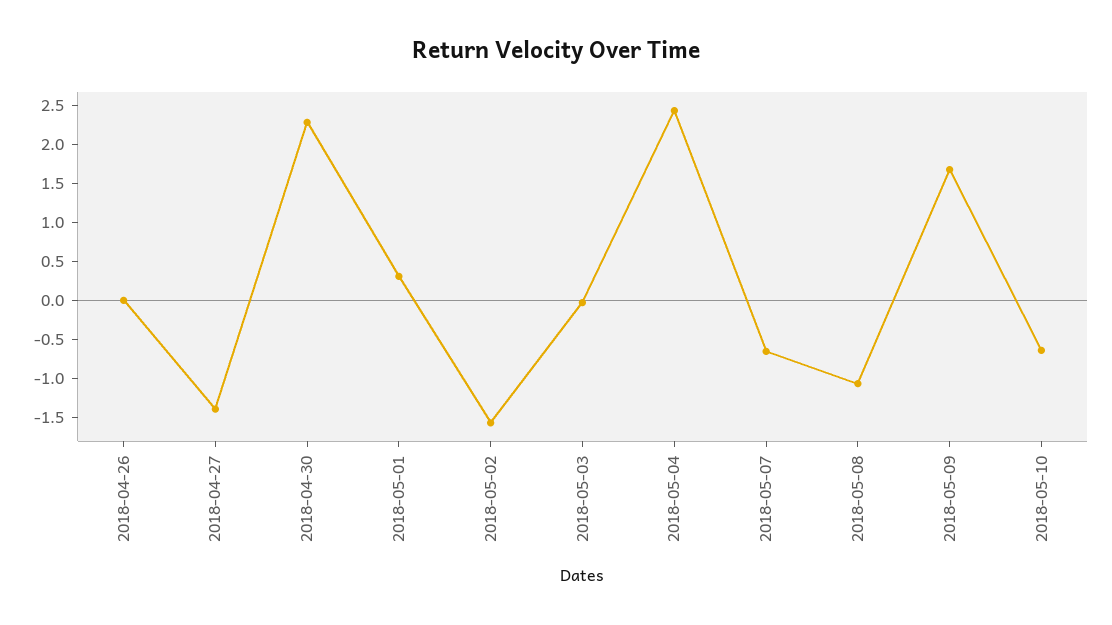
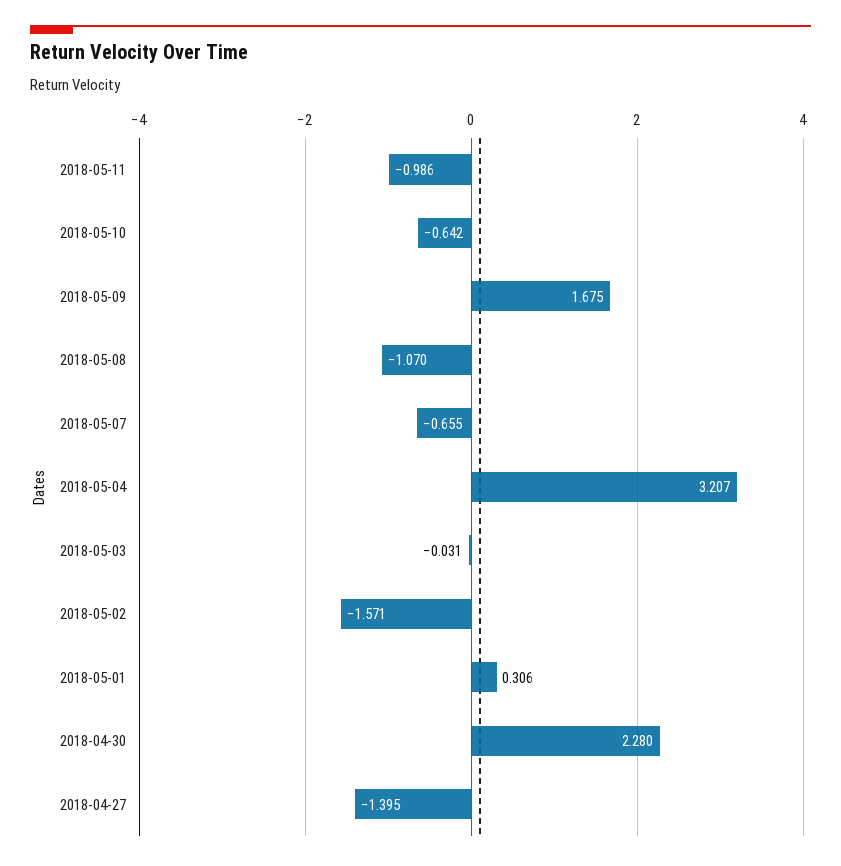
2018-04-26: 0 -> none
2018-05-04: 2.5 -> 3.207
2018-05-11: none -> -0.986

